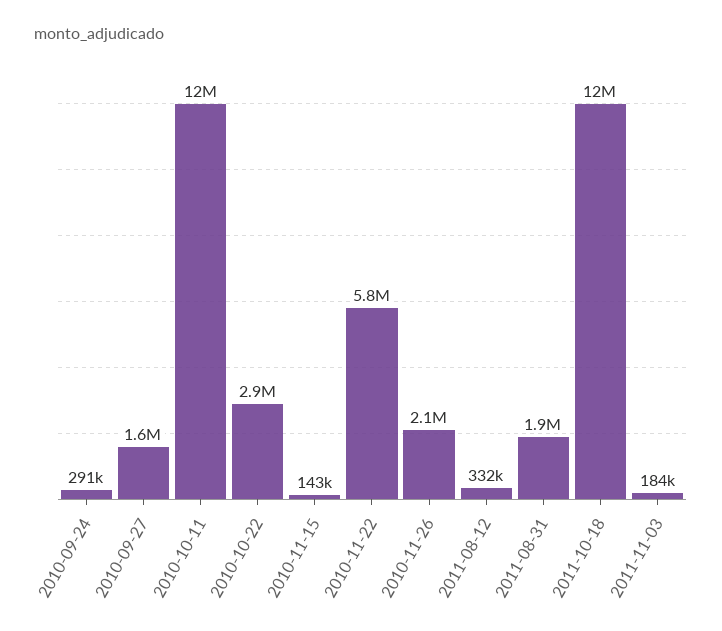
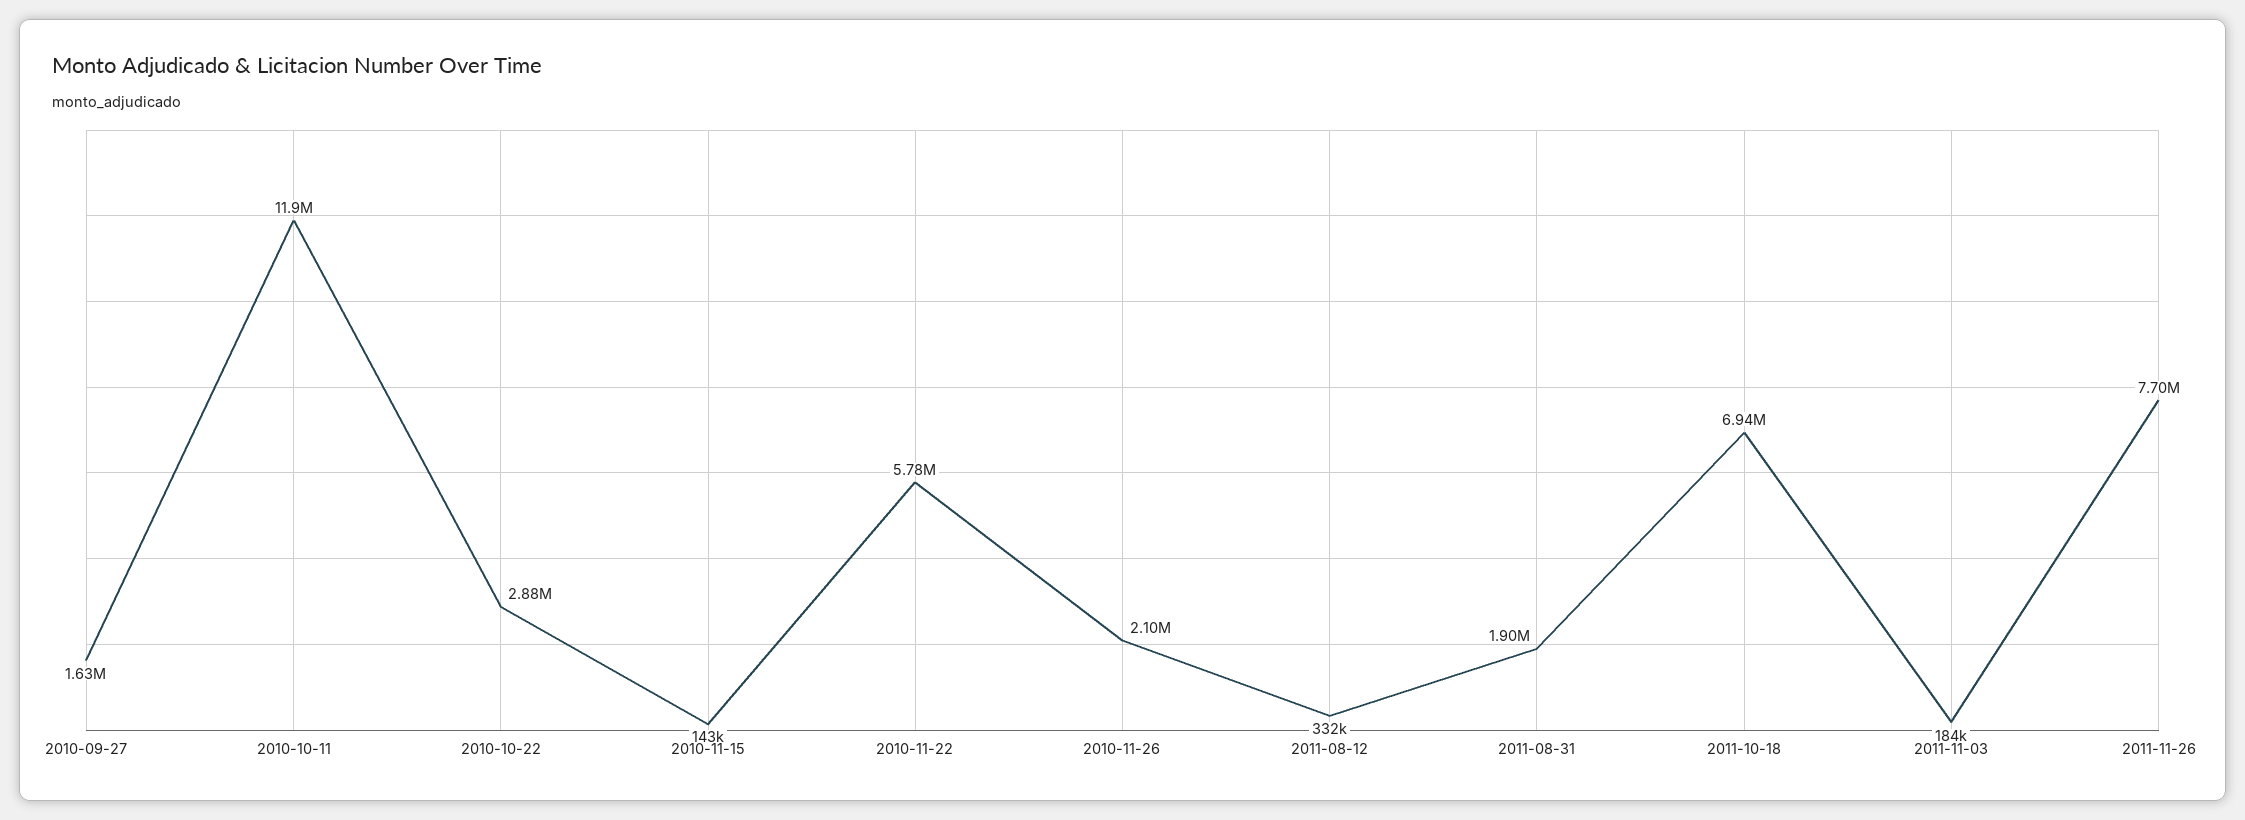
2010-09-24: 291000 -> none
2011-10-18: 12000000 -> 6940000
2011-11-26: none -> 7700000

